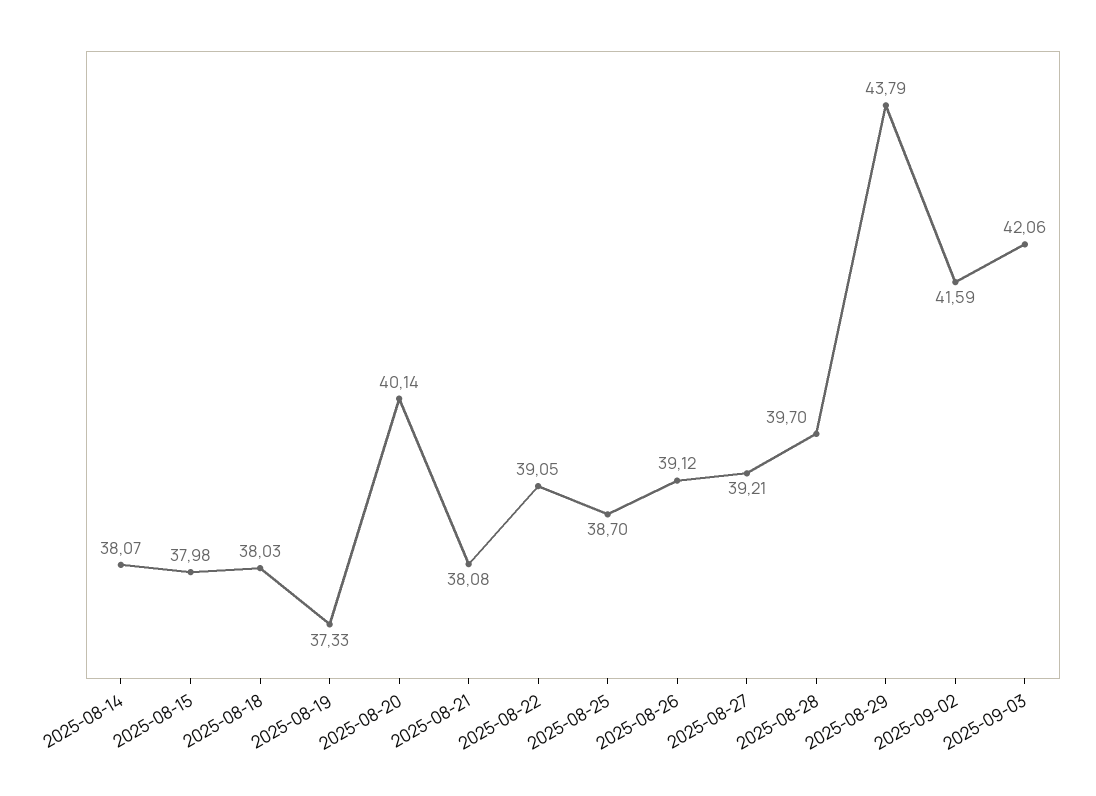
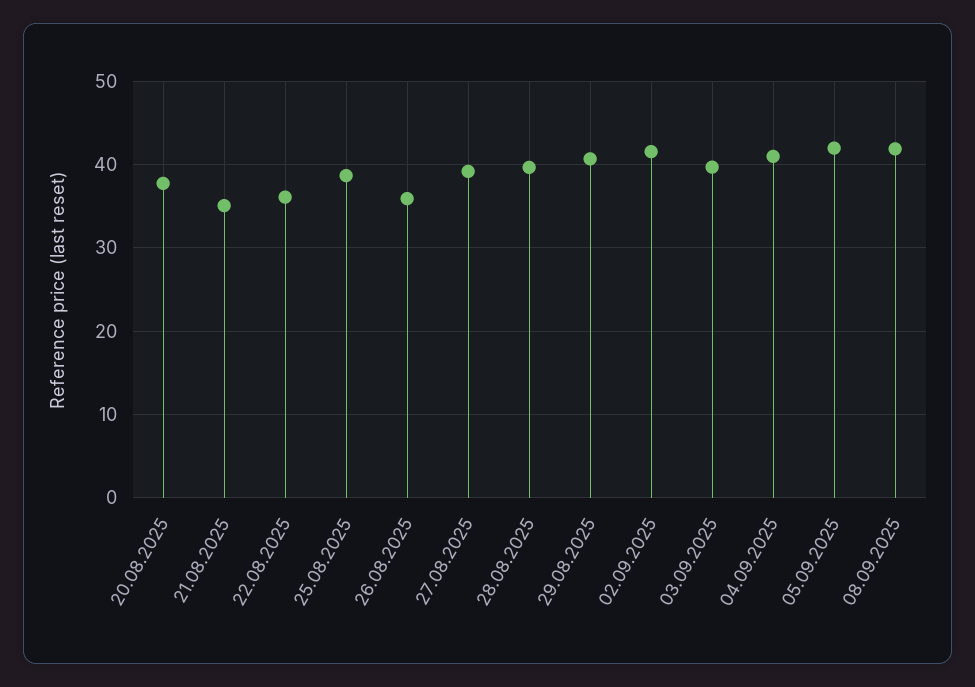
2025-08-14: 38.07 -> none
2025-08-15: 37.98 -> none
2025-08-18: 38.03 -> none
2025-08-19: 37.33 -> none
2025-08-20: 40.14 -> 38
2025-08-21: 38.08 -> 35
2025-08-22: 39.05 -> 36
2025-08-26: 39.12 -> 36
2025-08-29: 43.79 -> 41
2025-09-03: 42.06 -> 40
04.09.2025: none -> 41
05.09.2025: none -> 42
08.09.2025: none -> 42

